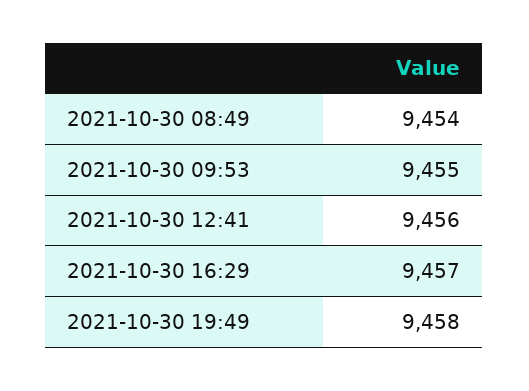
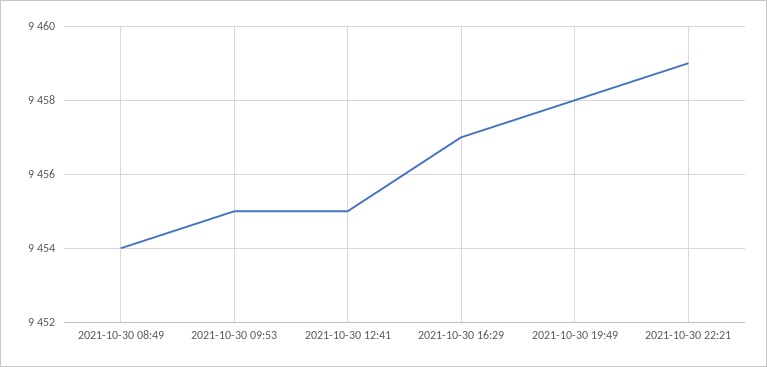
2021-10-30 12:41: 9456 -> 9455
2021-10-30 22:21: none -> 9459

